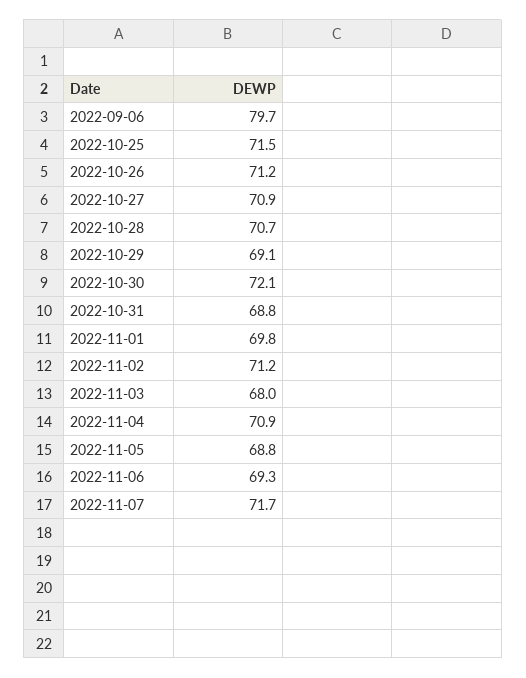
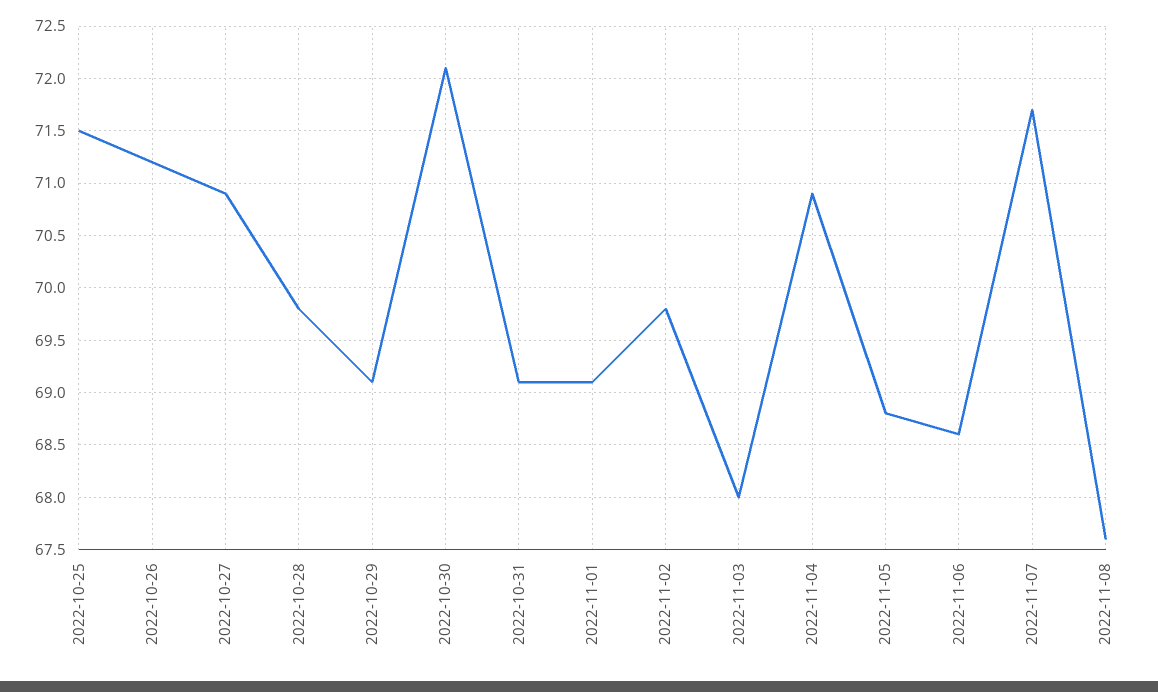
2022-09-06: 79.7 -> none
2022-10-28: 70.7 -> 69.8
2022-10-31: 68.8 -> 69.1
2022-11-01: 69.8 -> 69.1
2022-11-02: 71.2 -> 69.8
2022-11-06: 69.3 -> 68.6
2022-11-08: none -> 67.6

